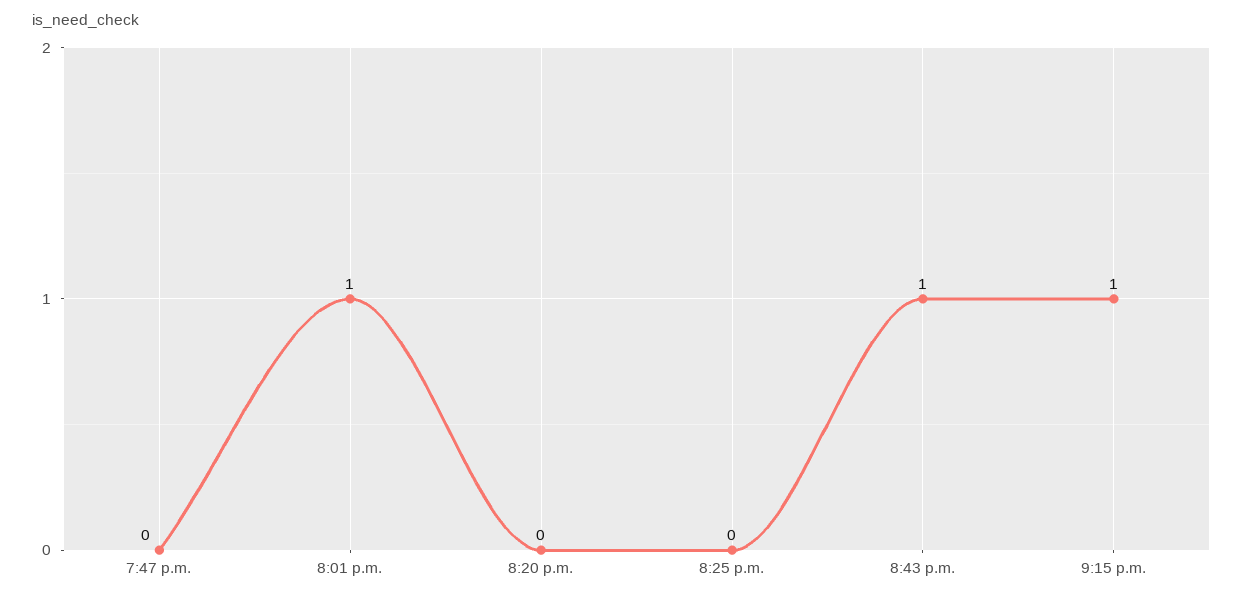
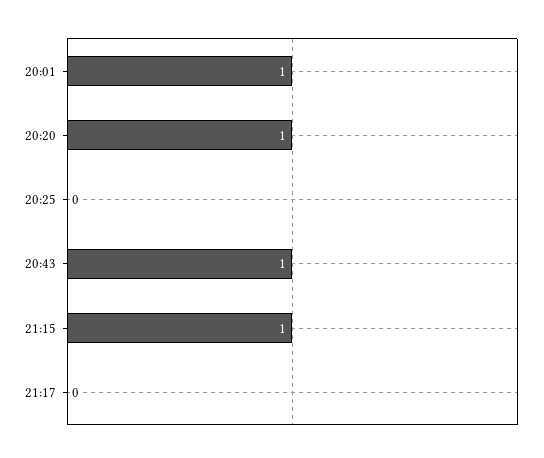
7:47 p.m.: 0 -> none
8:20 p.m.: 0 -> 1
21:17: none -> 0

